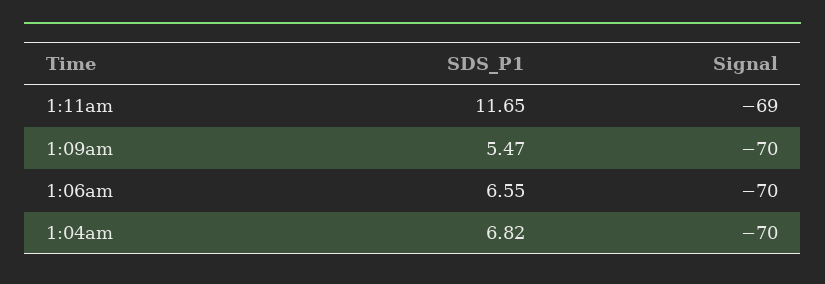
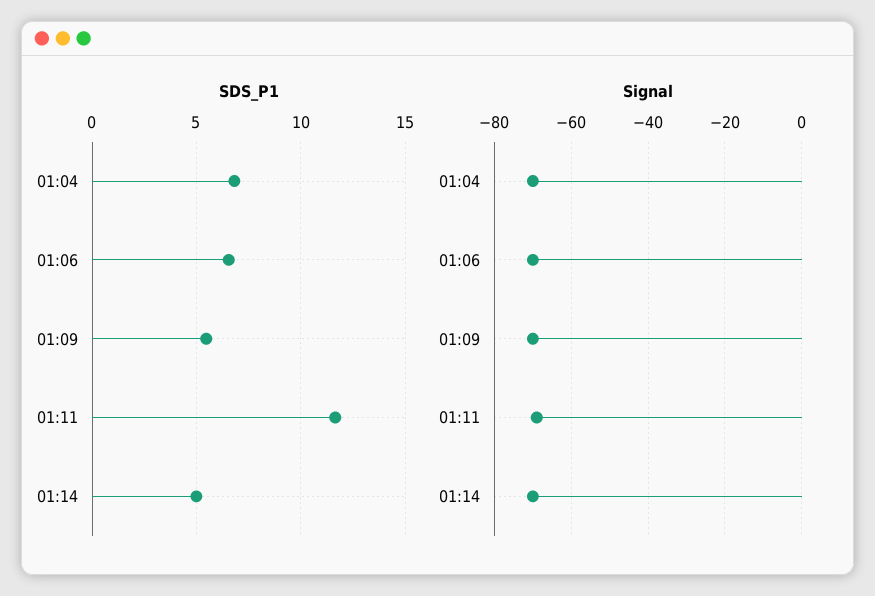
SDS_P1, 01:14: none -> 5
Signal, 01:14: none -> -70

